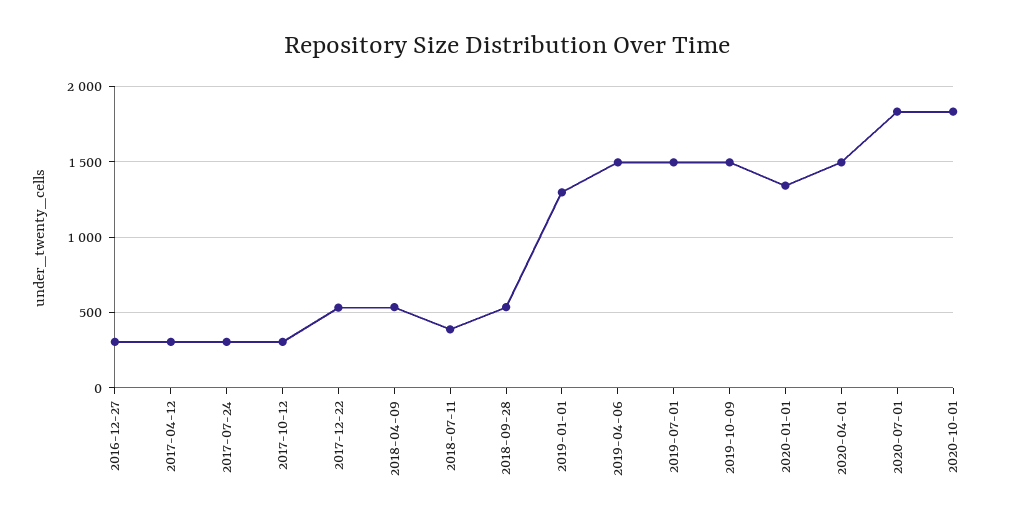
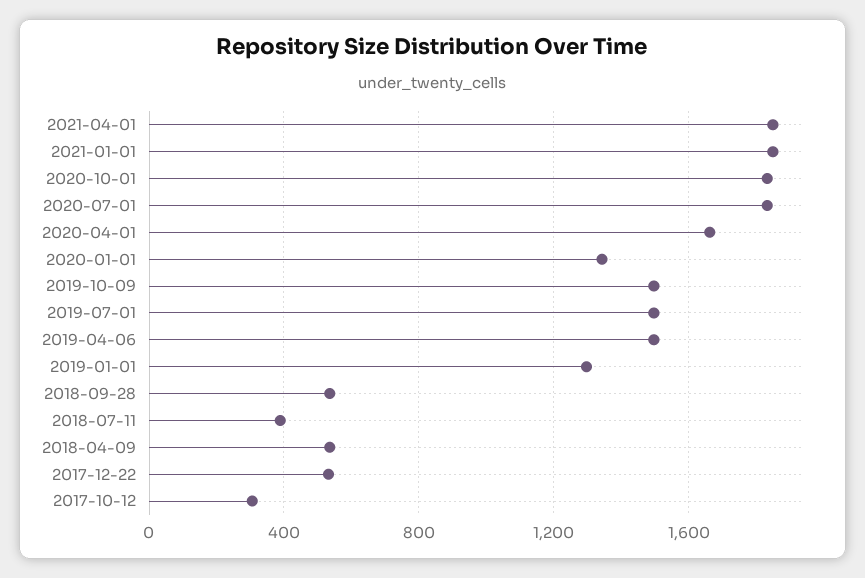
2016-12-27: 300 -> none
2017-04-12: 300 -> none
2017-07-24: 300 -> none
2020-04-01: 1500 -> 1650
2021-04-01: none -> 1850
2021-01-01: none -> 1850

